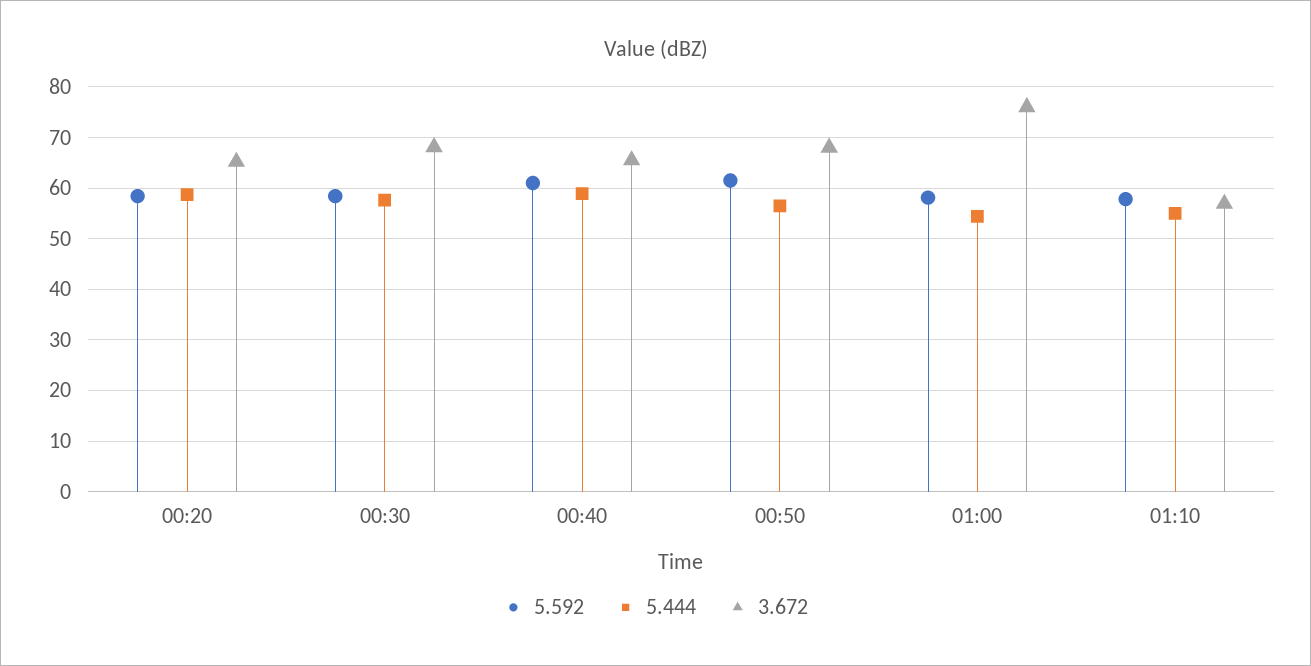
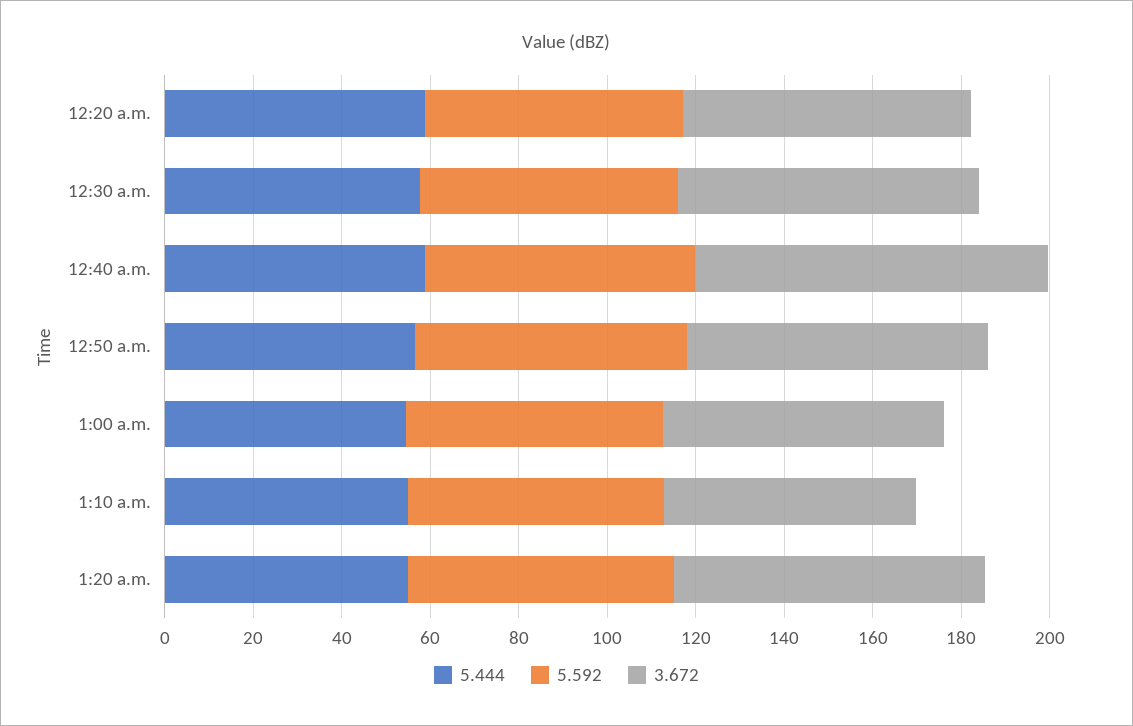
3.672, 00:40: 66 -> 80
3.672, 01:00: 76 -> 65
5.444, 1:20 a.m.: none -> 55
5.592, 1:20 a.m.: none -> 60
3.672, 1:20 a.m.: none -> 70

